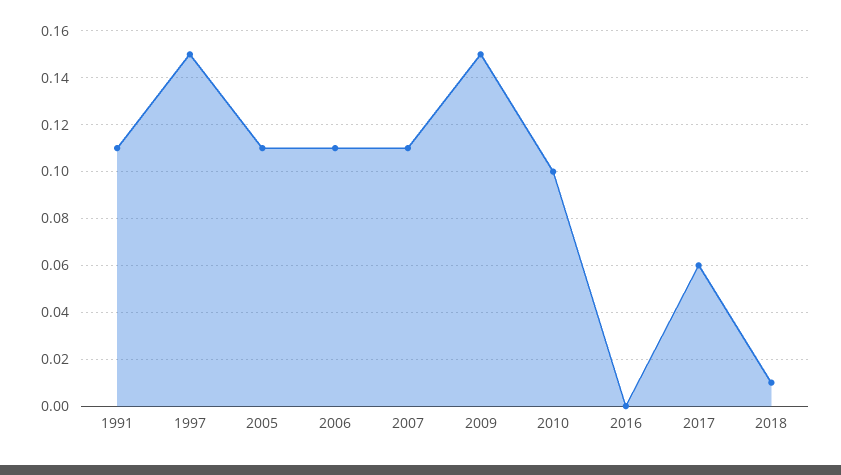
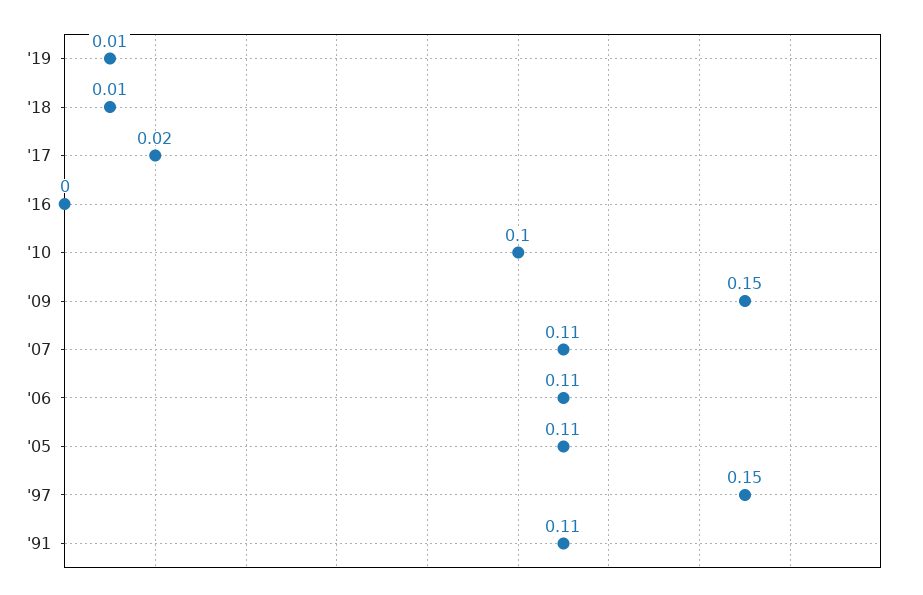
2017: 0.06 -> 0.02
'19: none -> 0.01

